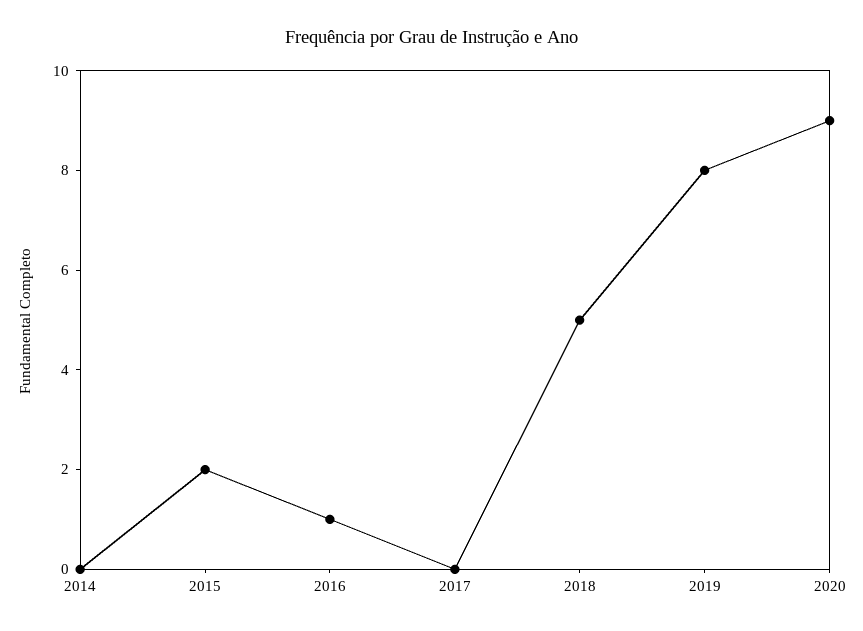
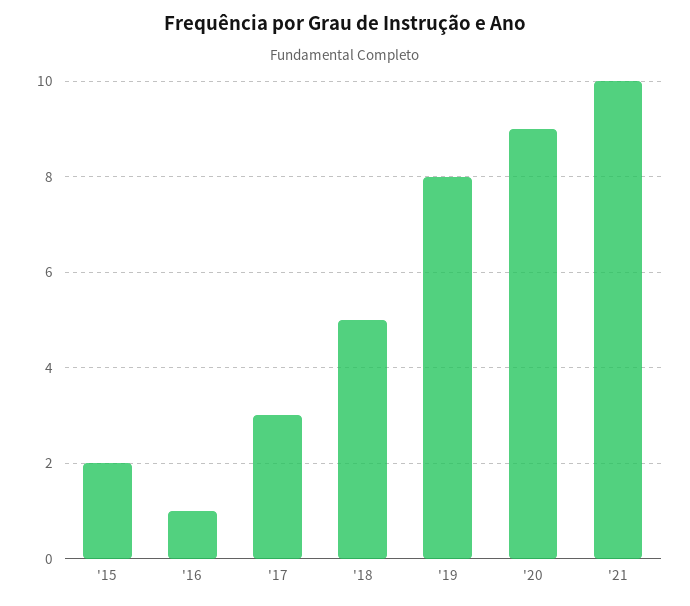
2014: 0 -> none
2017: 0 -> 3
'21: none -> 10

